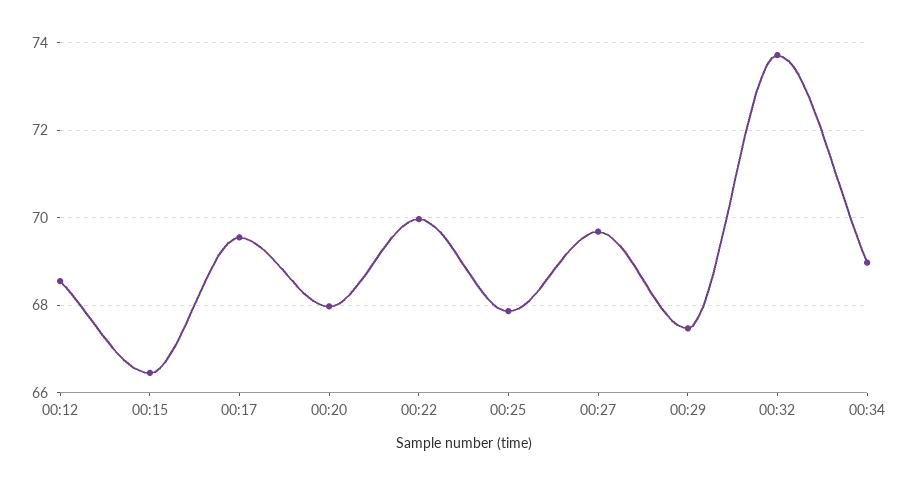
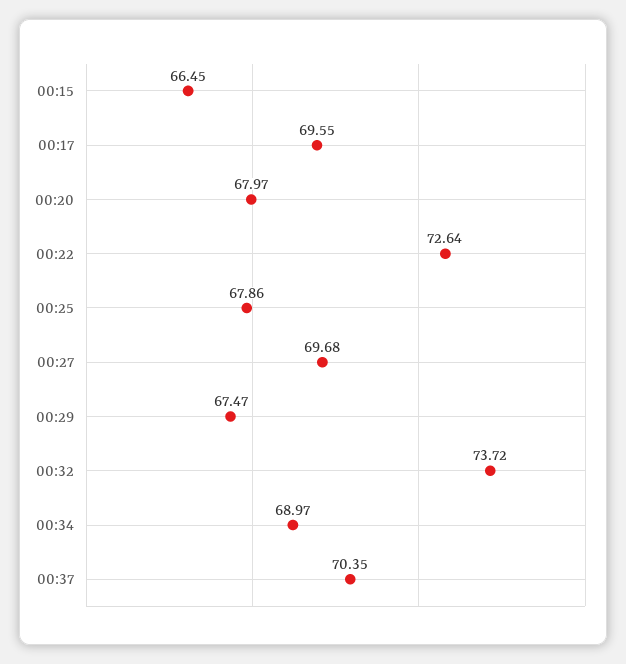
00:12: 68.6 -> none
00:22: 70 -> 72.64
00:37: none -> 70.35

